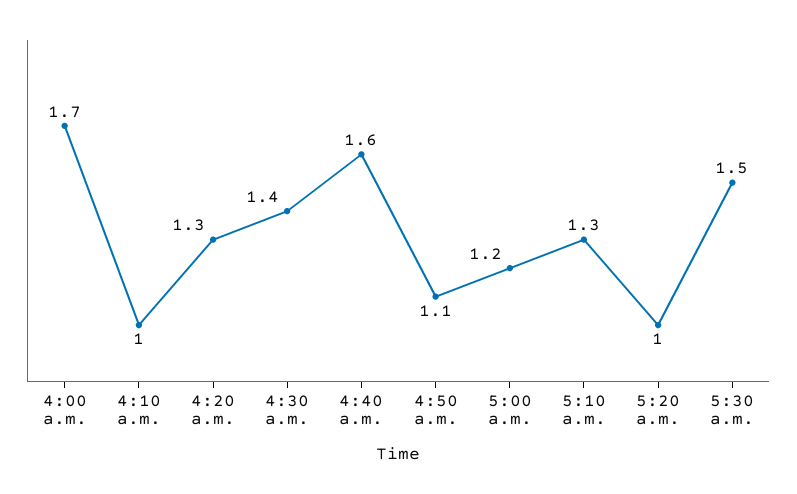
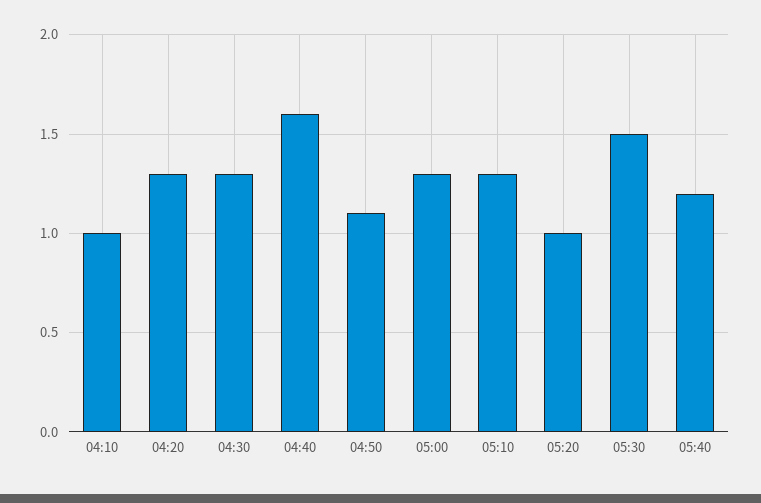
4:00 a.m.: 1.7 -> none
4:30 a.m.: 1.4 -> 1.3
5:00 a.m.: 1.2 -> 1.3
05:40: none -> 1.2

